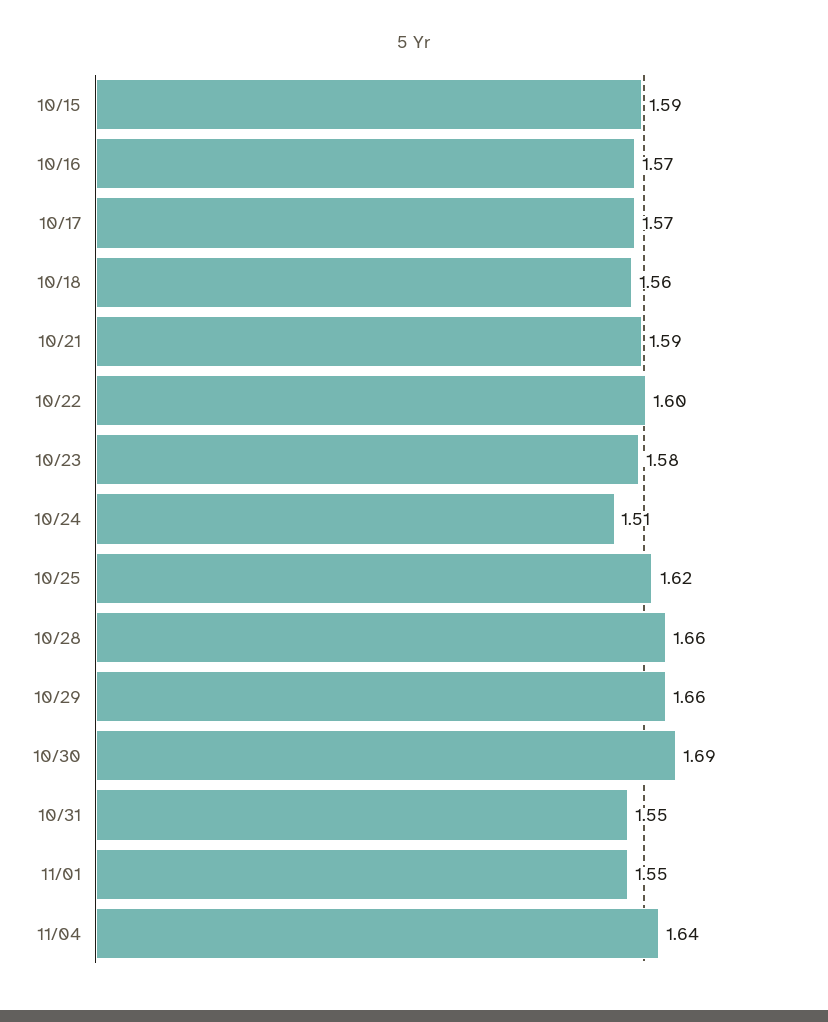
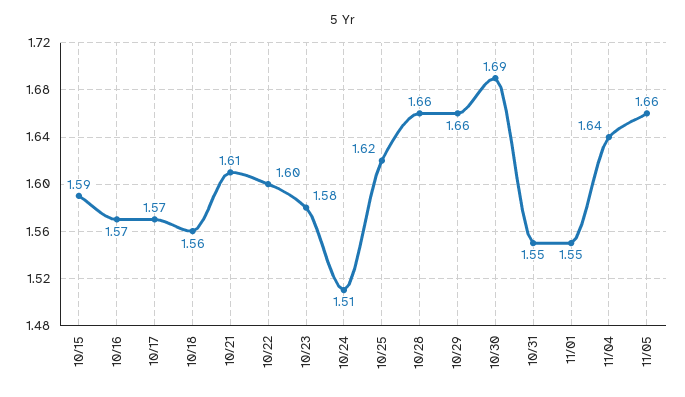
10/21: 1.59 -> 1.61
11/05: none -> 1.66

